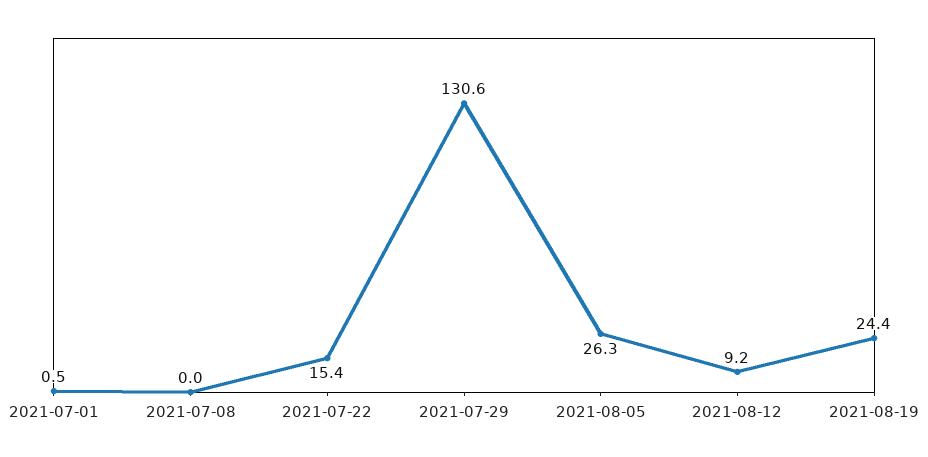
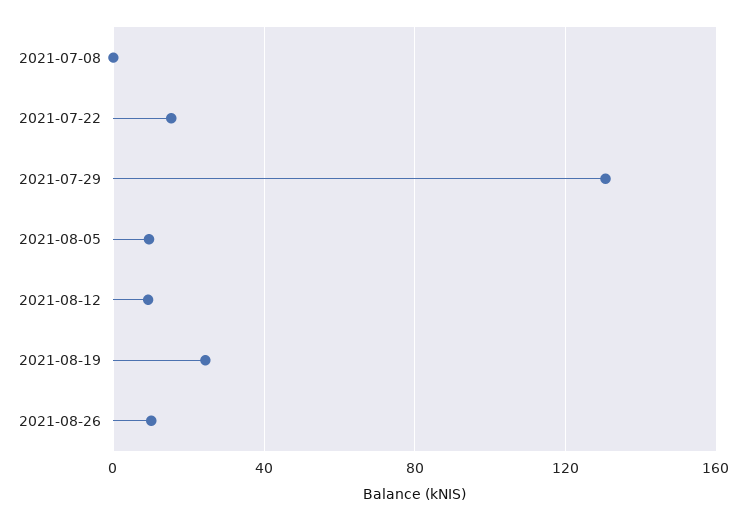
2021-07-01: 0.5 -> none
2021-08-05: 26.3 -> 10
2021-08-26: none -> 10

